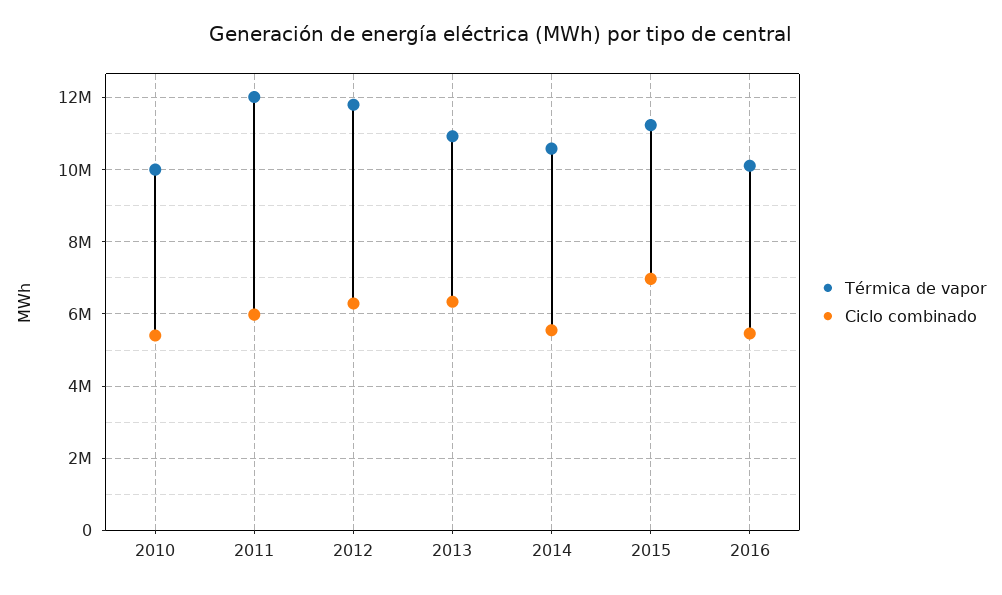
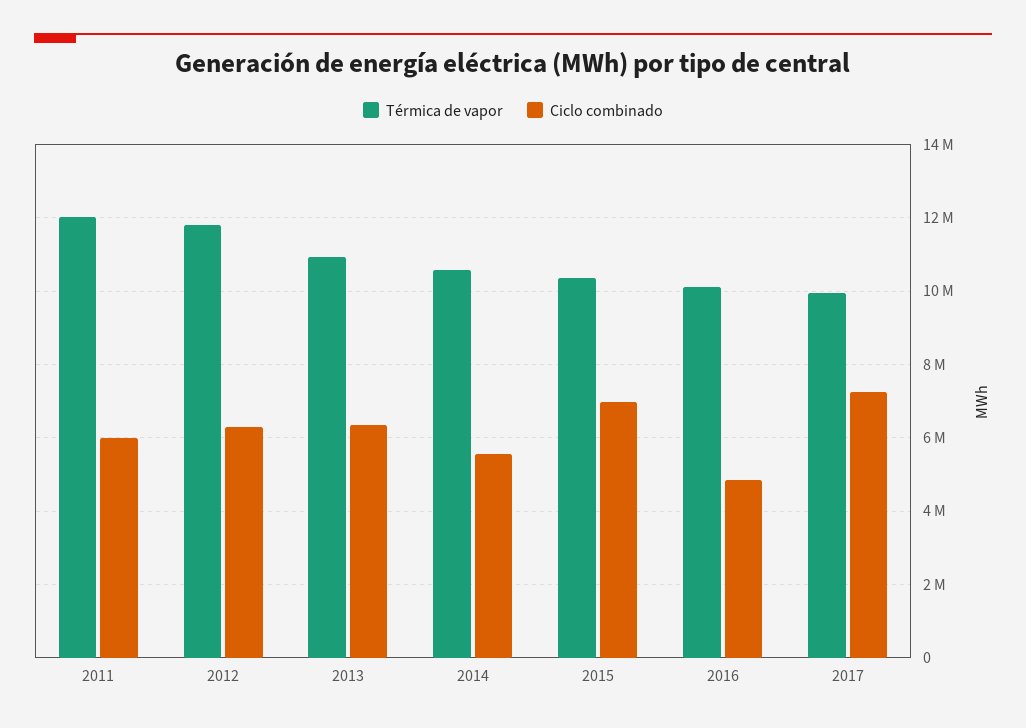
Térmica de vapor, 2010: 10000000 -> none
Ciclo combinado, 2010: 5400000 -> none
Térmica de vapor, 2015: 11200000 -> 10400000
Ciclo combinado, 2016: 5400000 -> 4800000
Térmica de vapor, 2017: none -> 10000000
Ciclo combinado, 2017: none -> 7200000

